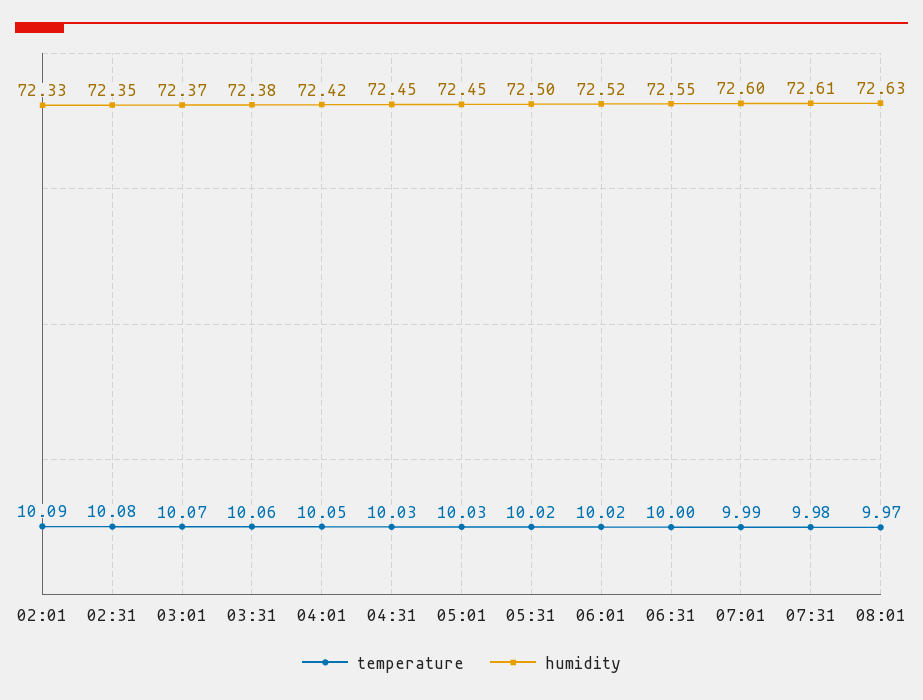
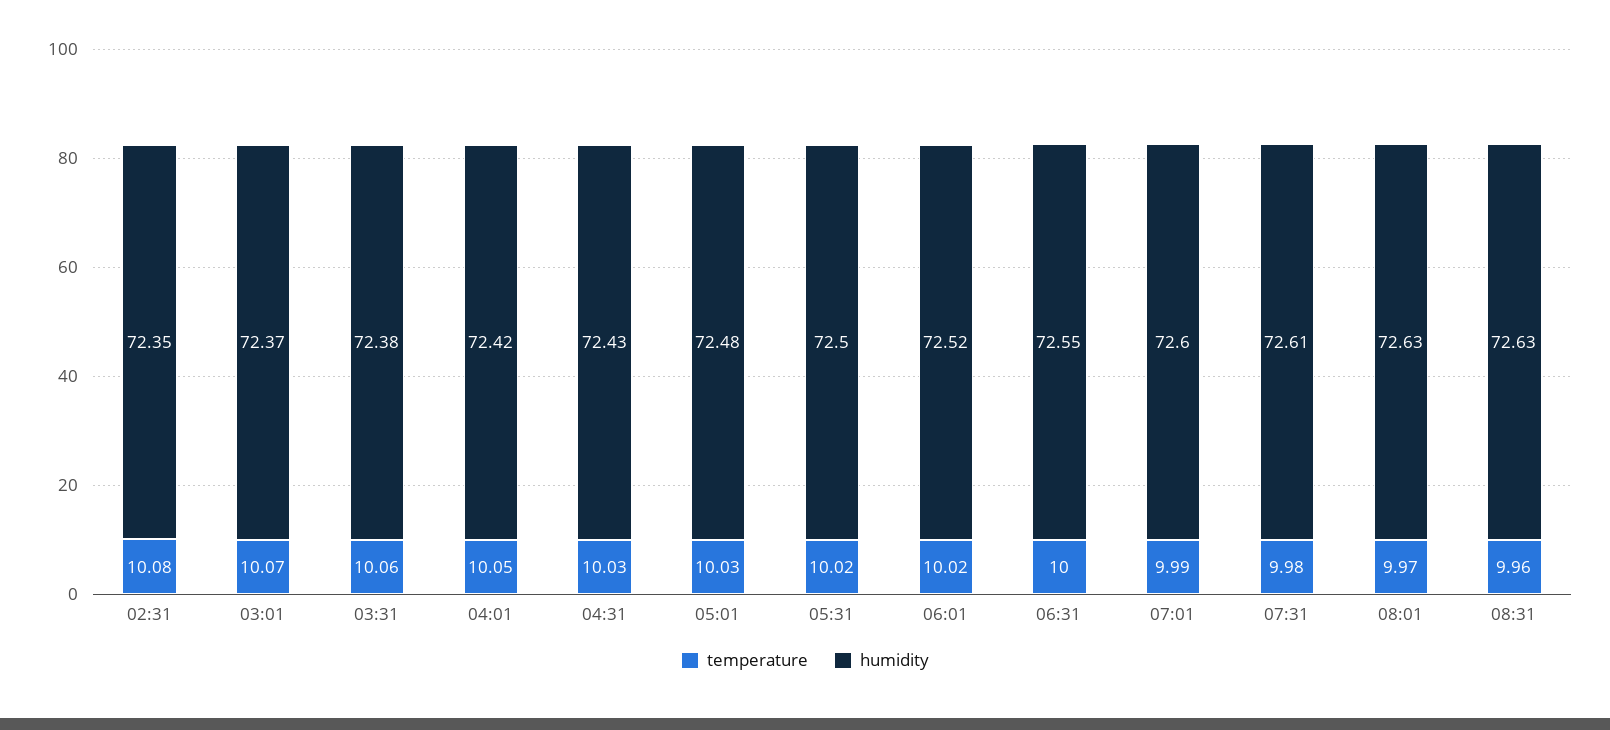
temperature, 02:01: 10.09 -> none
humidity, 02:01: 72.33 -> none
humidity, 04:31: 72.45 -> 72.43
humidity, 05:01: 72.45 -> 72.48
temperature, 08:31: none -> 9.96
humidity, 08:31: none -> 72.63

